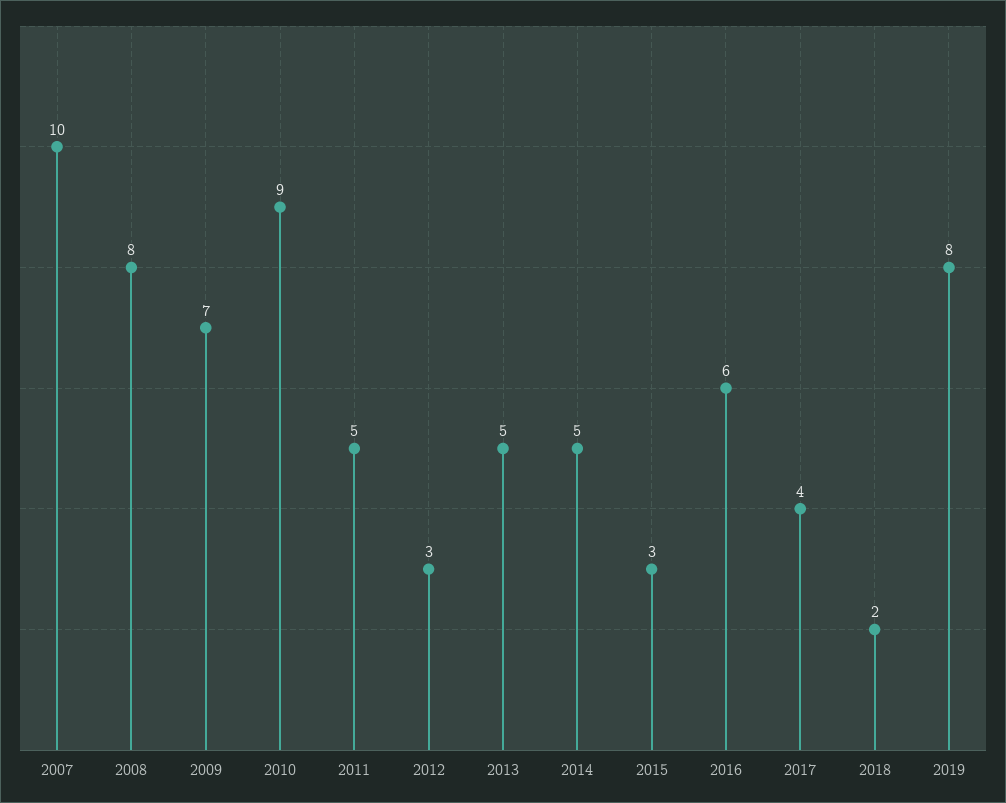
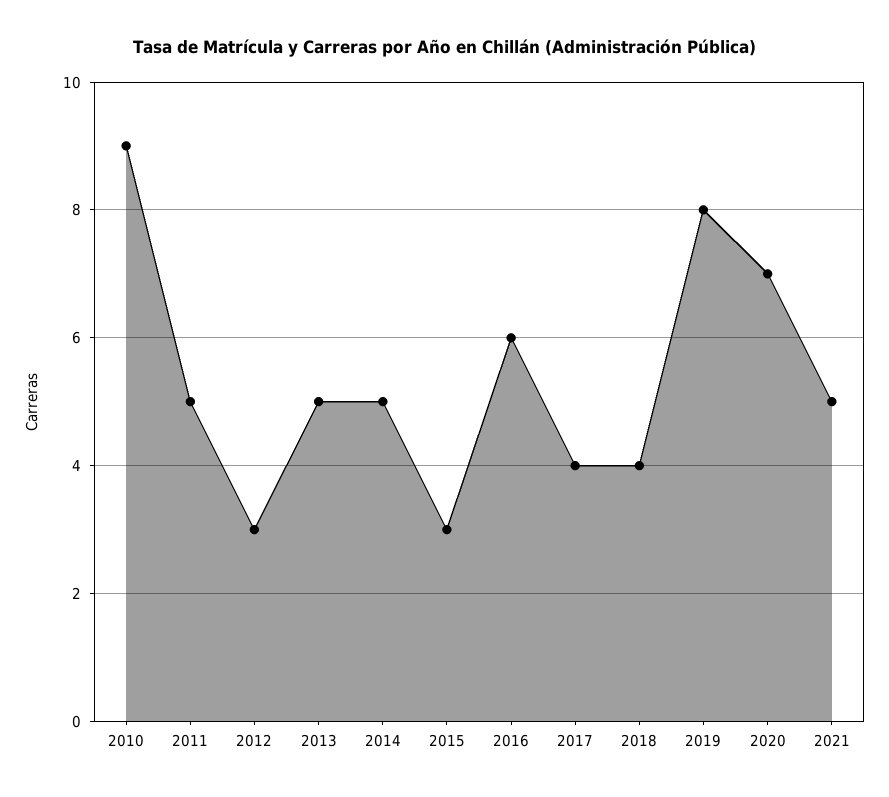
2007: 10 -> none
2008: 8 -> none
2009: 7 -> none
2018: 2 -> 4
2020: none -> 7
2021: none -> 5

